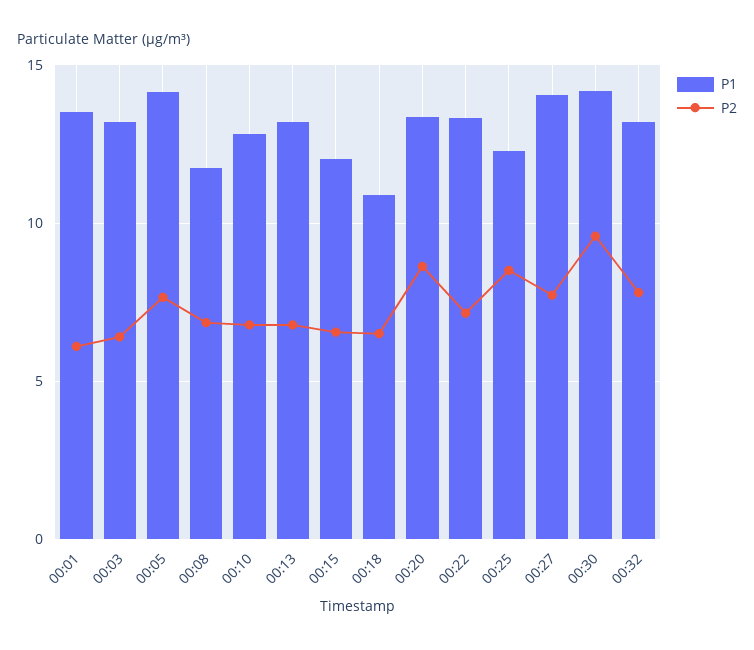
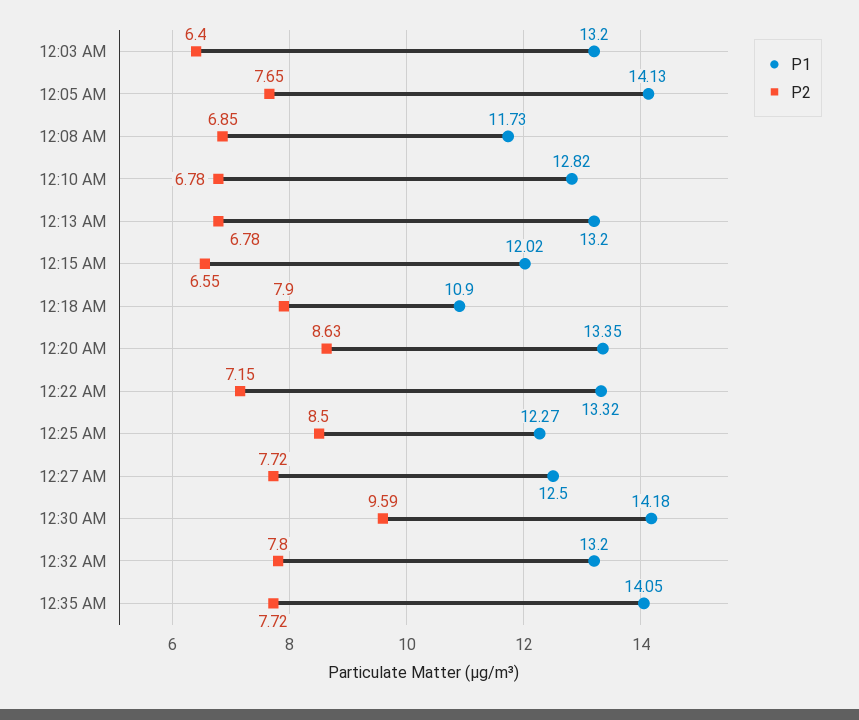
P1, 00:01: 13.5 -> none
P2, 00:01: 6 -> none
P2, 00:18: 6.5 -> 7.9
P1, 00:27: 14 -> 12.5
P1, 12:35 AM: none -> 14.05
P2, 12:35 AM: none -> 7.72

